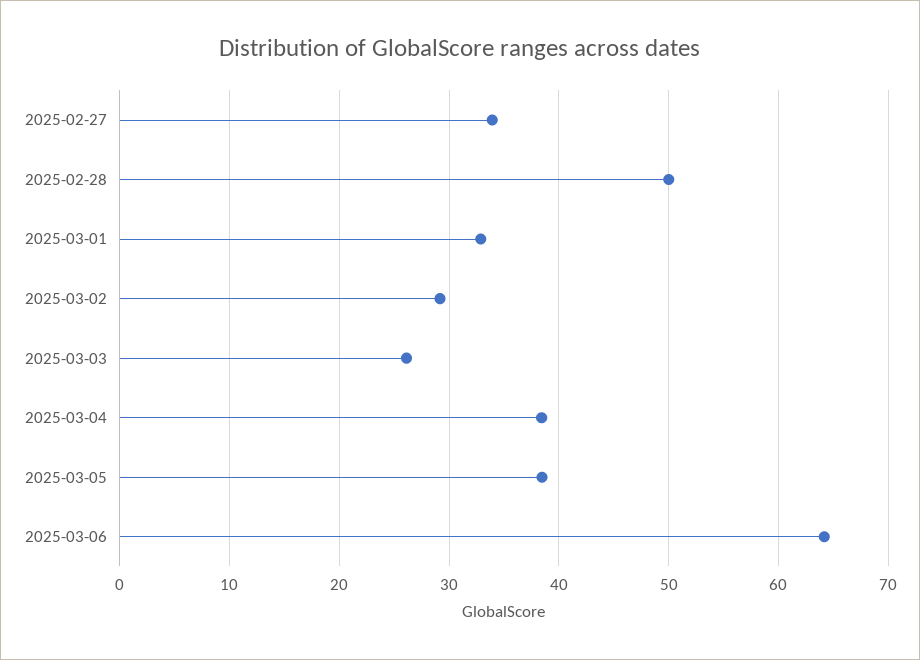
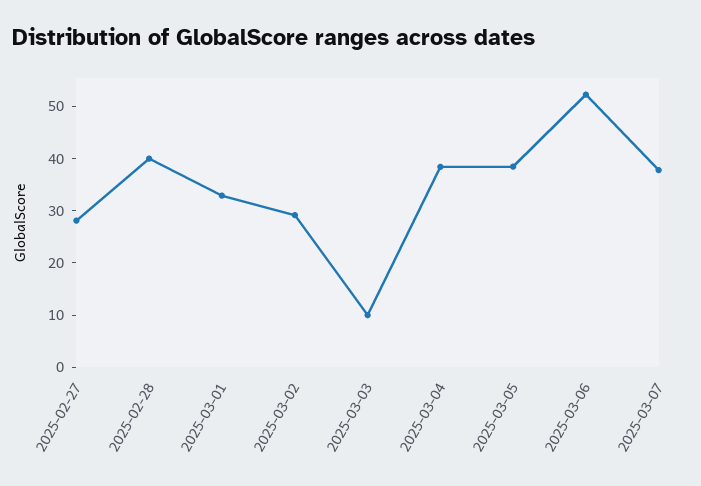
2025-02-27: 34 -> 28
2025-02-28: 50 -> 40
2025-03-03: 26 -> 10
2025-03-06: 64 -> 52
2025-03-07: none -> 38

